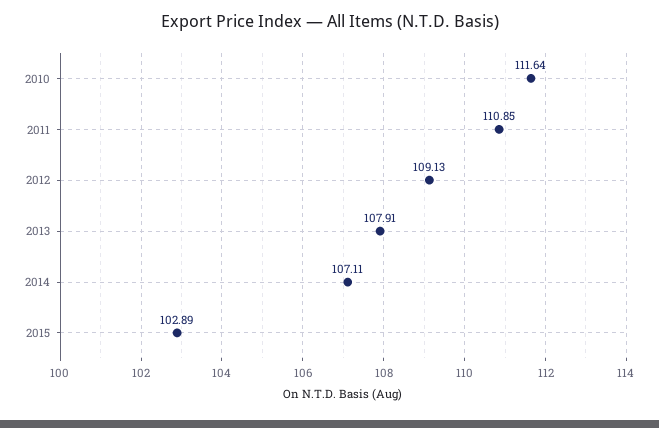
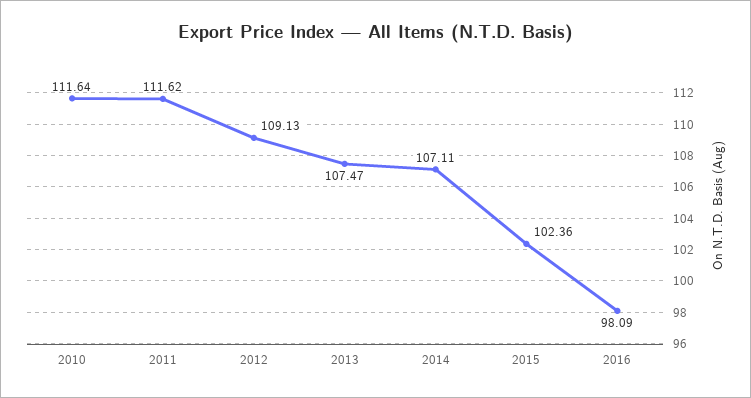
2011: 110.85 -> 111.62
2013: 107.91 -> 107.47
2015: 102.89 -> 102.36
2016: none -> 98.09

